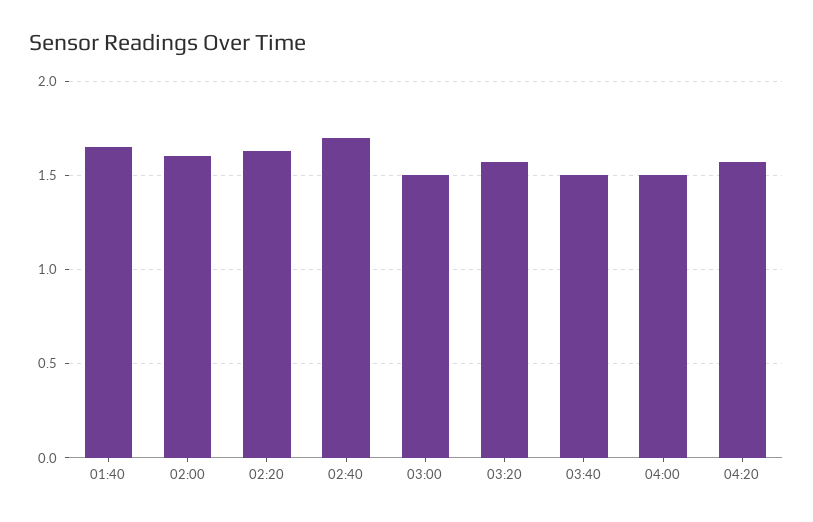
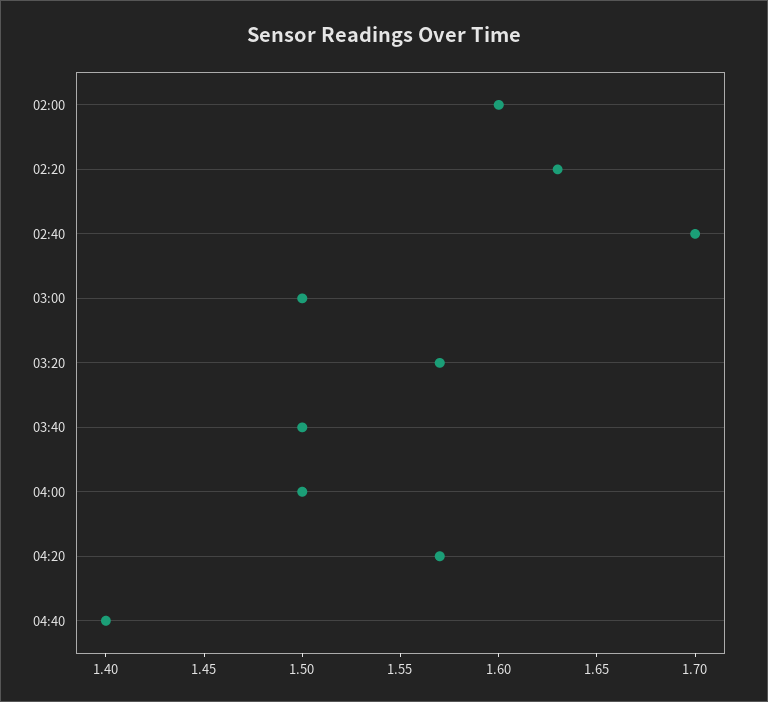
01:40: 1.65 -> none
04:40: none -> 1.4

